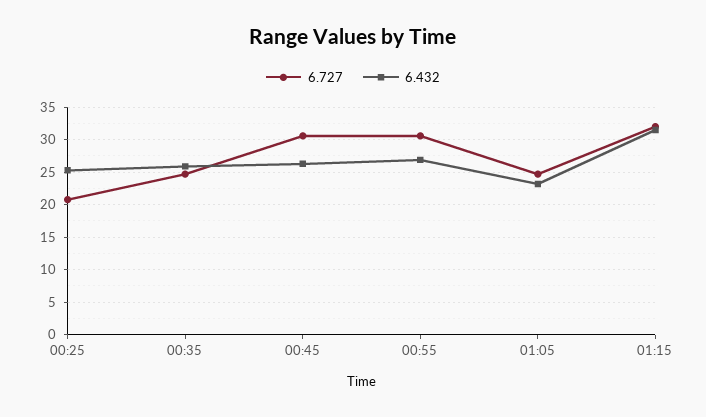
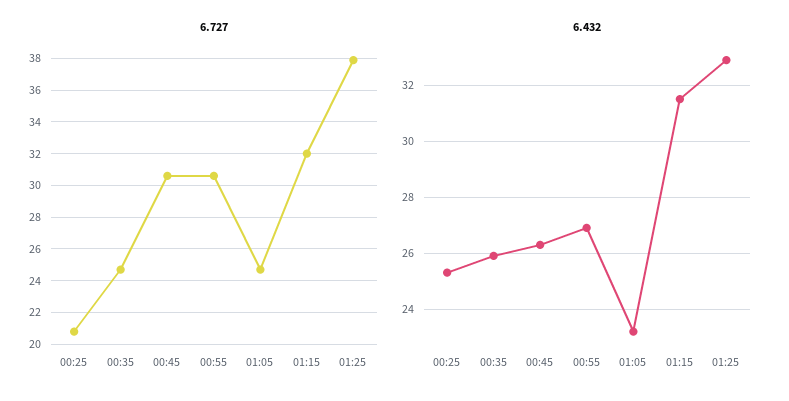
6.727, 01:25: none -> 38
6.432, 01:25: none -> 33

